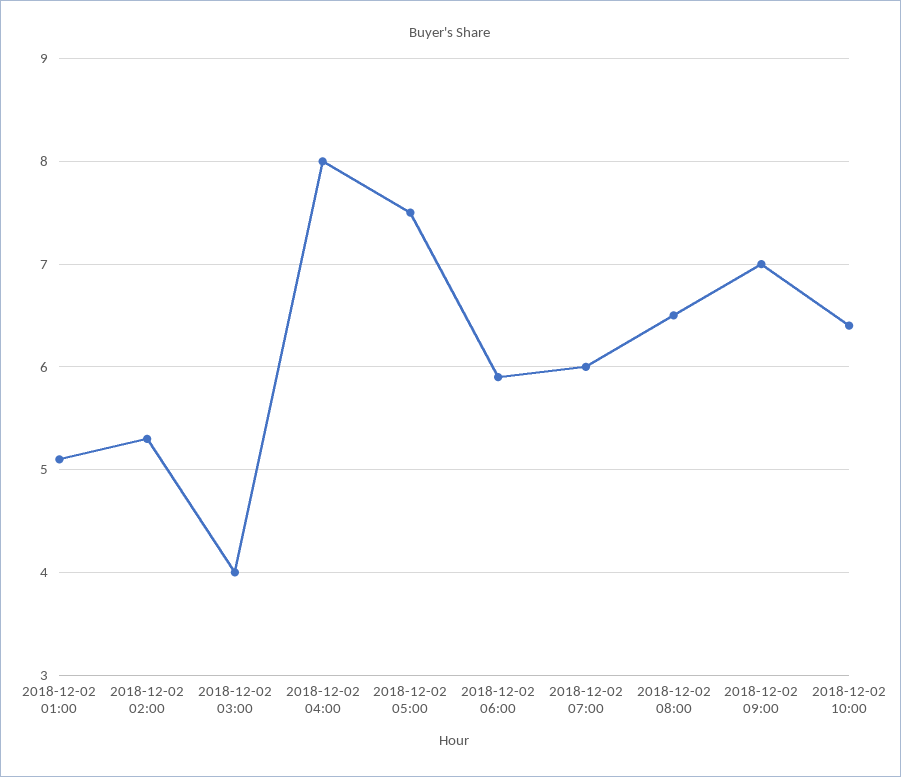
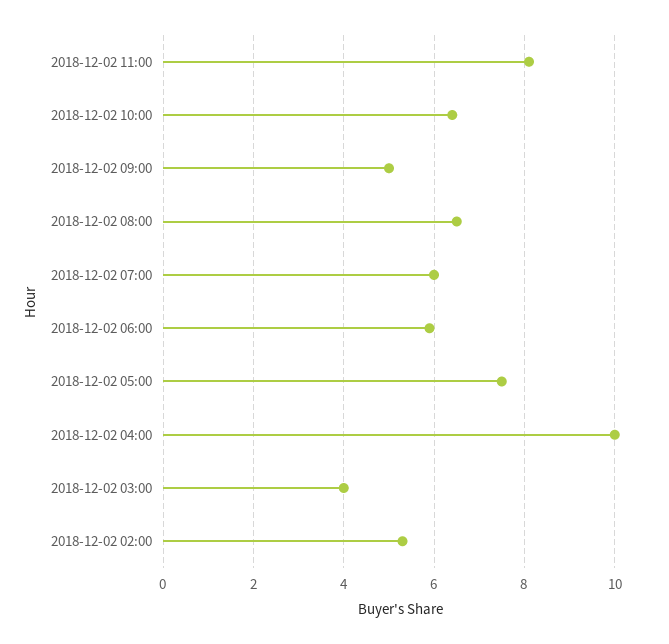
2018-12-02 01:00: 5.1 -> none
2018-12-02 04:00: 8 -> 10
2018-12-02 09:00: 7 -> 5
2018-12-02 11:00: none -> 8

